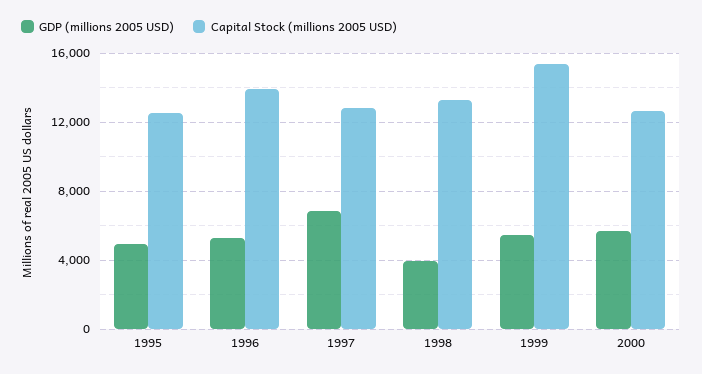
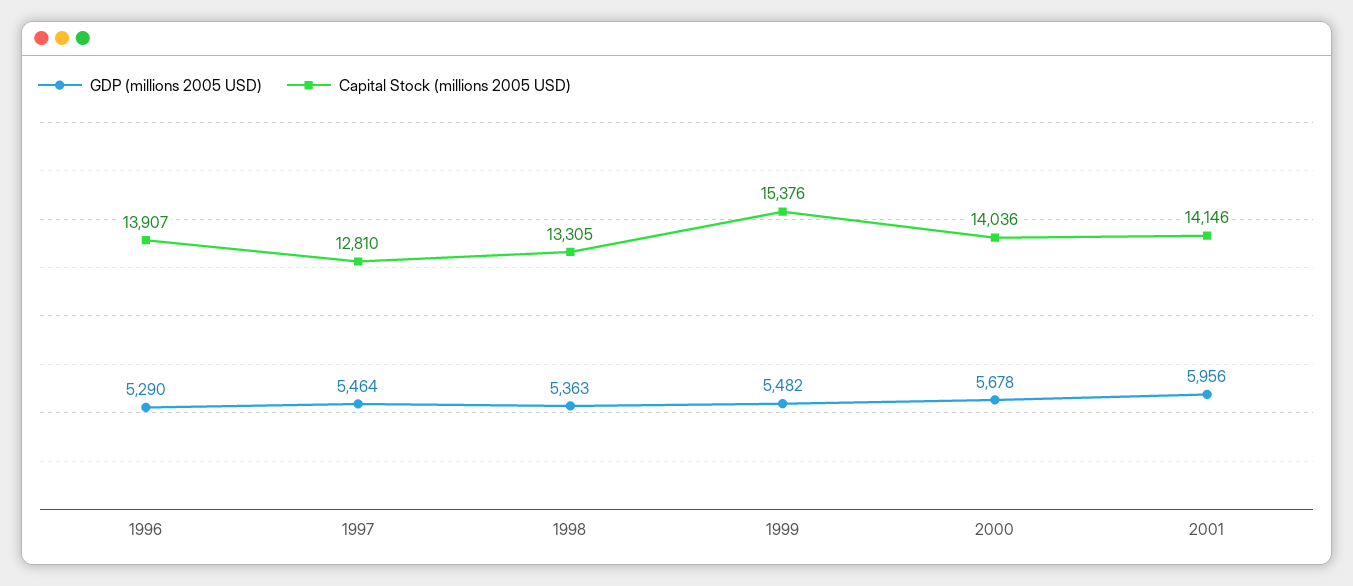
GDP (millions 2005 USD), 1995: 5000 -> none
Capital Stock (millions 2005 USD), 1995: 12500 -> none
GDP (millions 2005 USD), 1997: 7000 -> 5464
GDP (millions 2005 USD), 1998: 4000 -> 5363
Capital Stock (millions 2005 USD), 2000: 12500 -> 14036
GDP (millions 2005 USD), 2001: none -> 5956
Capital Stock (millions 2005 USD), 2001: none -> 14146

